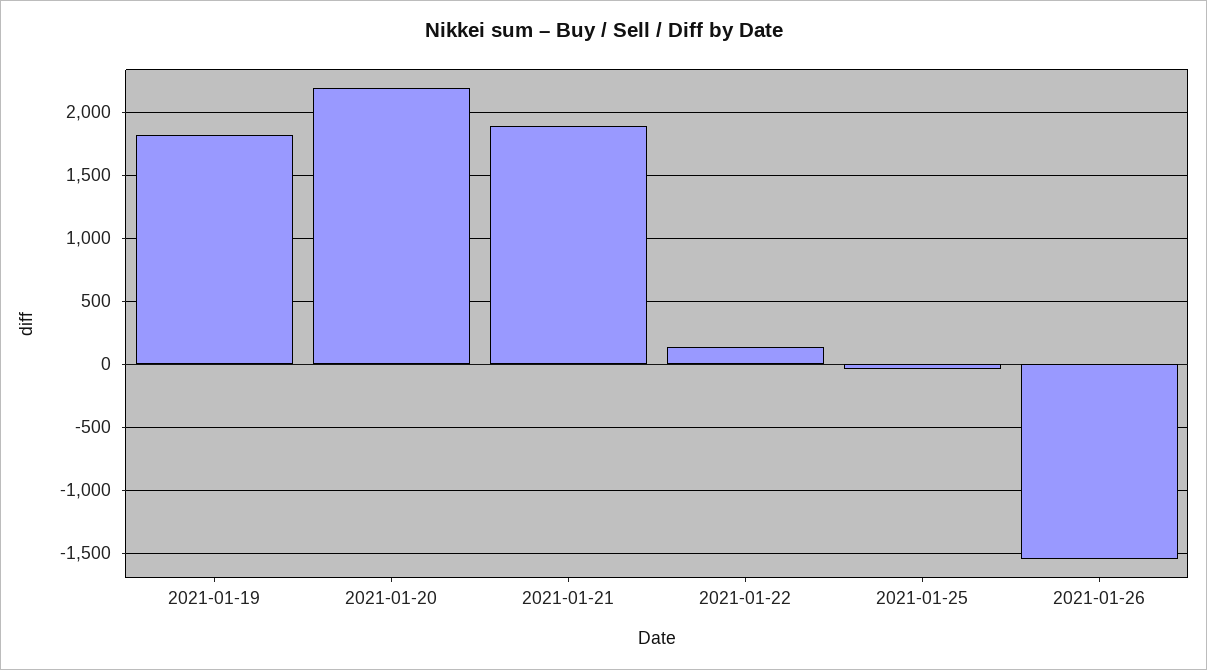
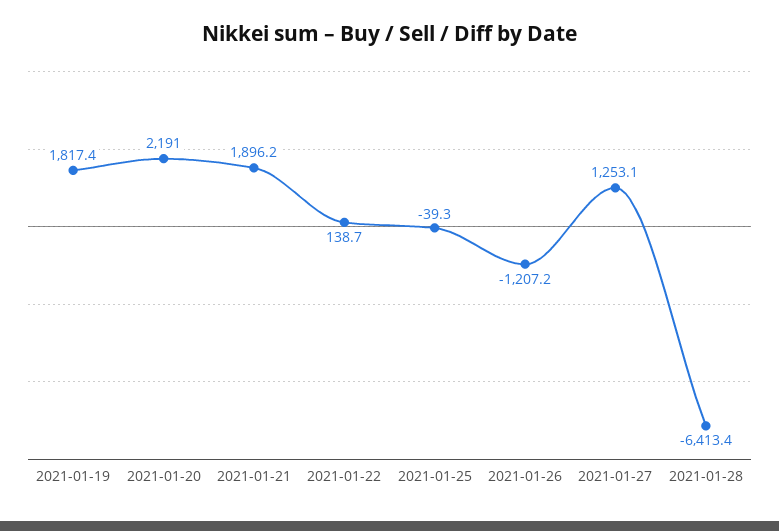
2021-01-26: -1550 -> -1207.2
2021-01-27: none -> 1253.1
2021-01-28: none -> -6413.4

